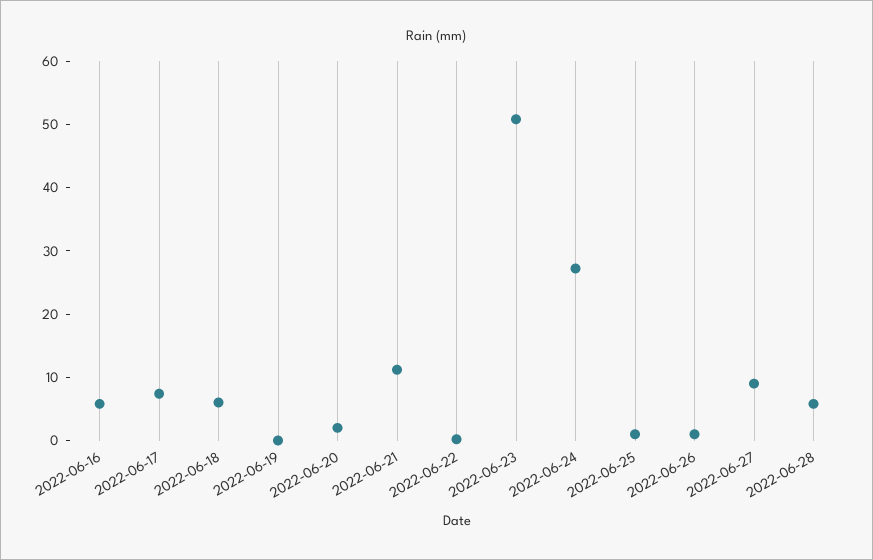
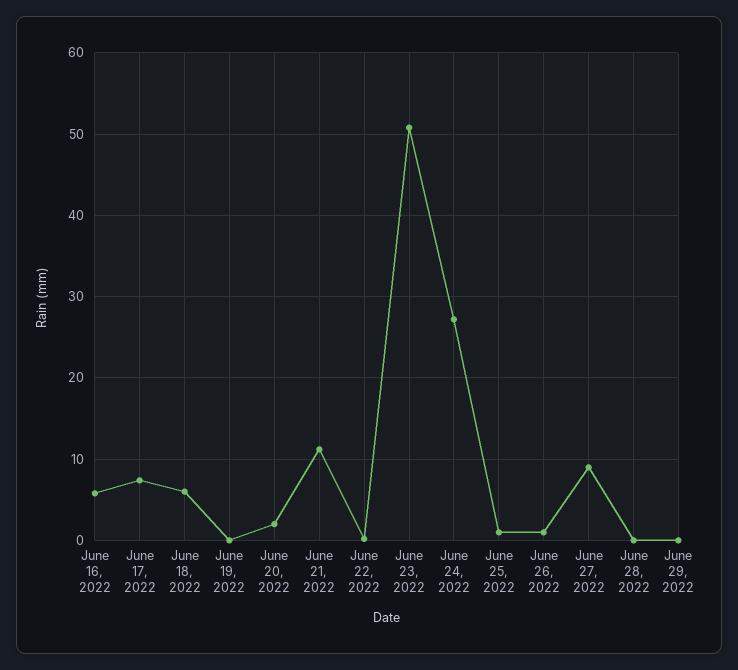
2022-06-28: 6 -> 0
June 29, 2022: none -> 0

